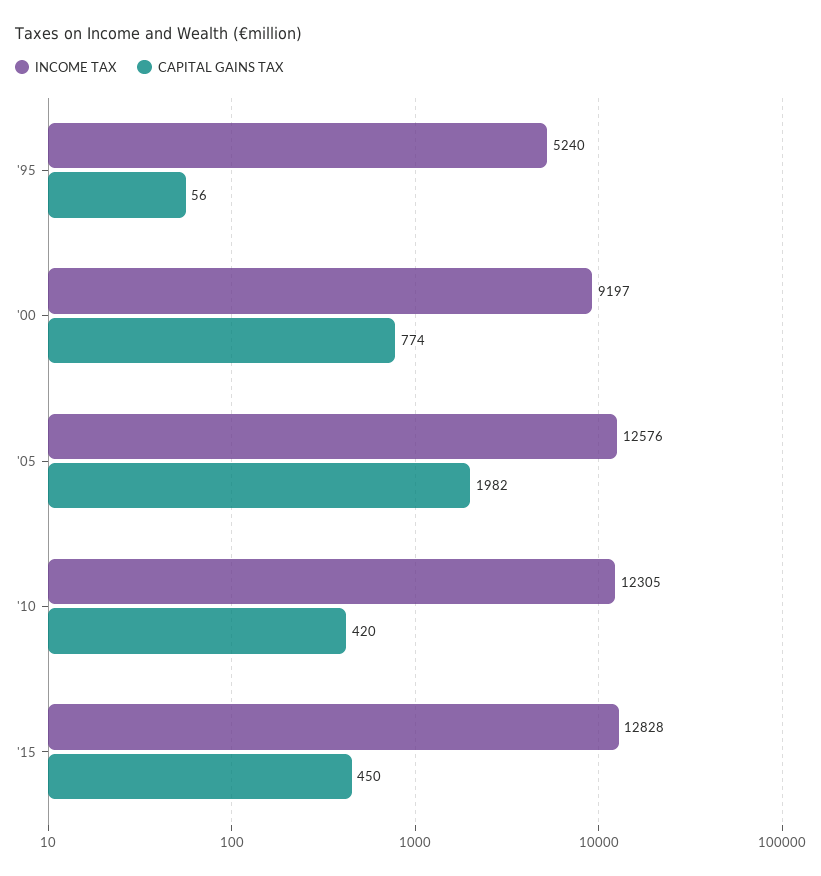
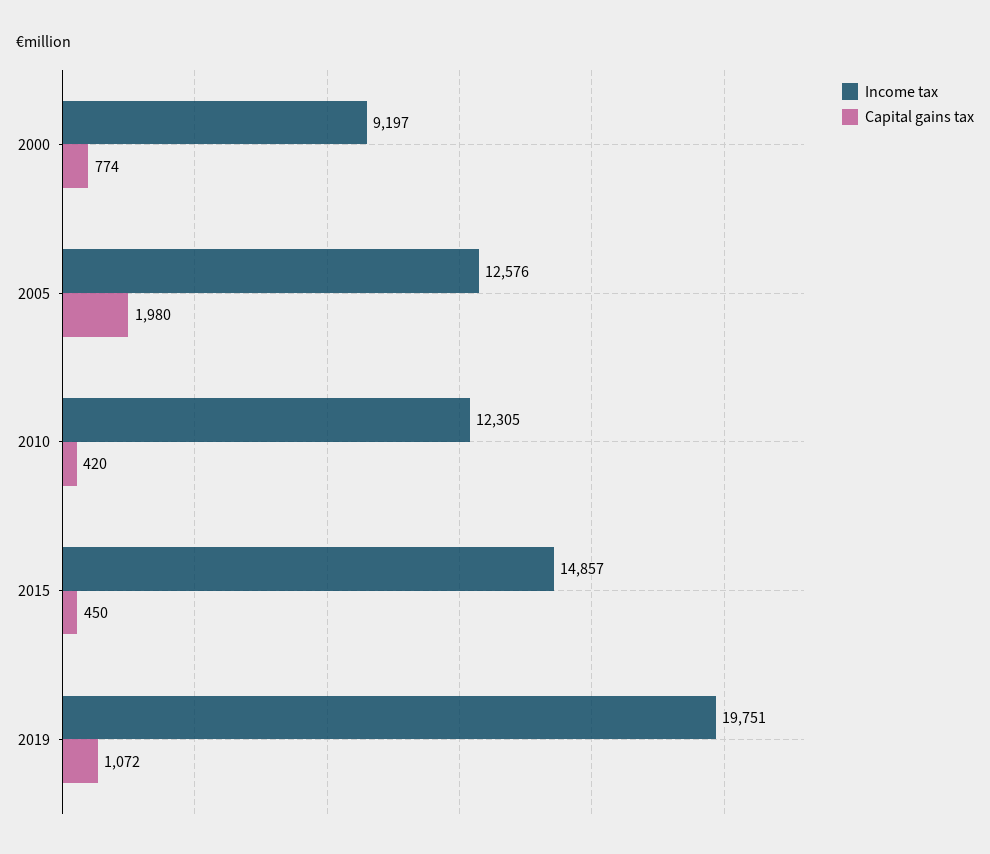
INCOME TAX, '95: 5240 -> none
CAPITAL GAINS TAX, '95: 56 -> none
CAPITAL GAINS TAX, '05: 1982 -> 1980
INCOME TAX, '15: 12828 -> 14857
INCOME TAX, 2019: none -> 19751
CAPITAL GAINS TAX, 2019: none -> 1072

